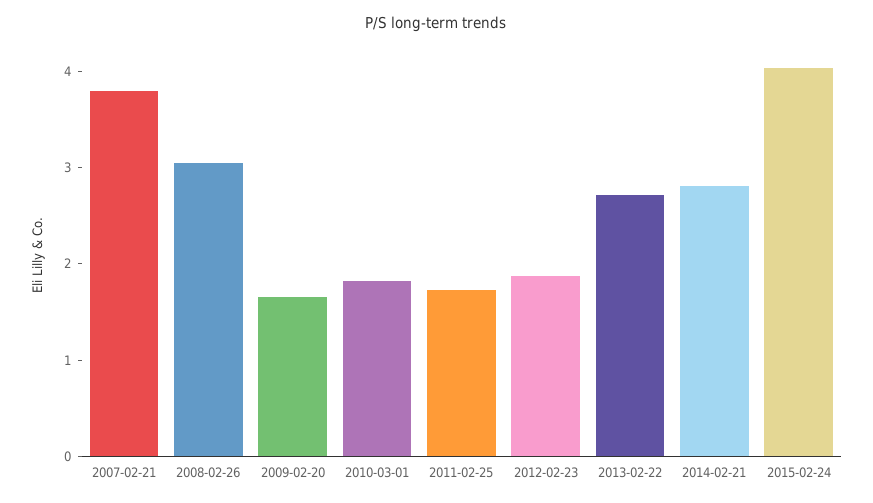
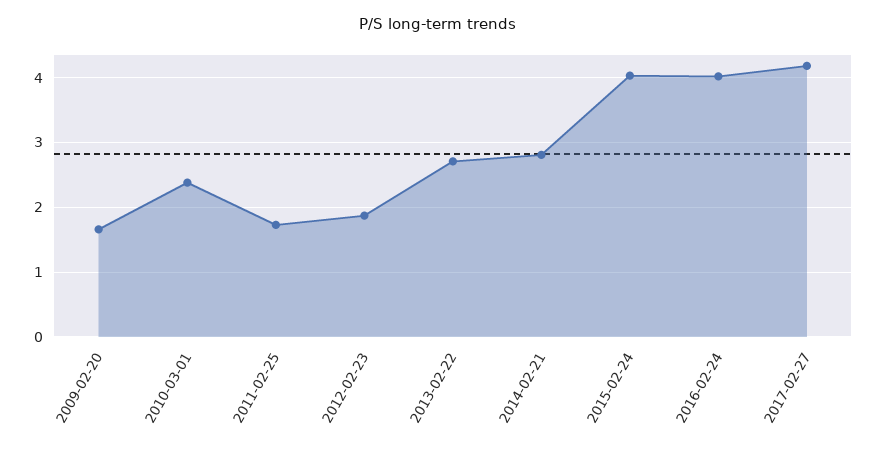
2007-02-21: 3.8 -> none
2008-02-26: 3 -> none
2010-03-01: 1.8 -> 2.4
2016-02-24: none -> 4
2017-02-27: none -> 4.2

